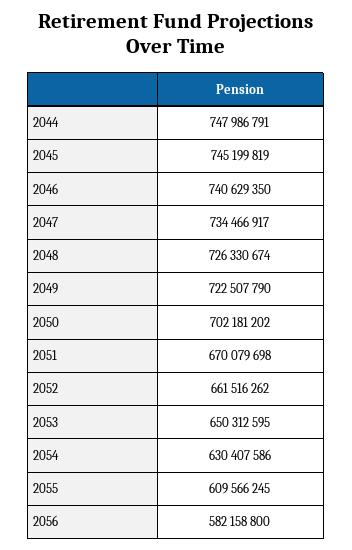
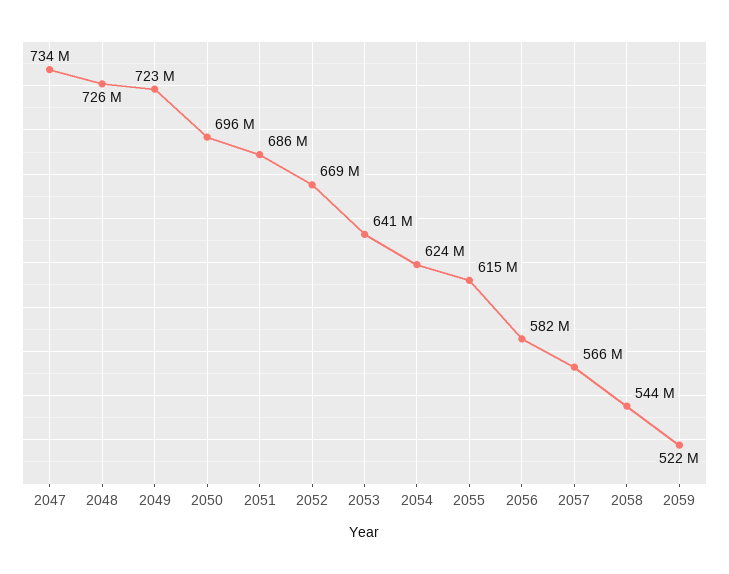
2044: 747986791 -> none
2045: 745199819 -> none
2046: 740629350 -> none
2050: 702181202 -> 696000000
2051: 670079698 -> 686000000
2052: 661516262 -> 669000000
2053: 650312595 -> 641000000
2054: 630407586 -> 624000000
2055: 609566245 -> 615000000
2057: none -> 566000000
2058: none -> 544000000
2059: none -> 522000000

